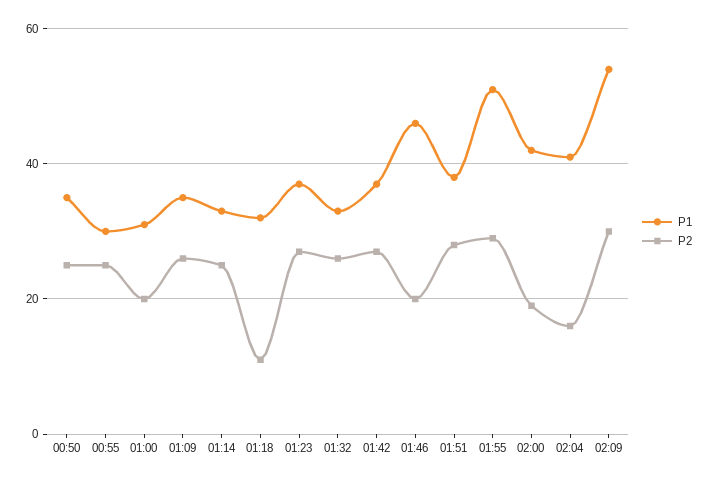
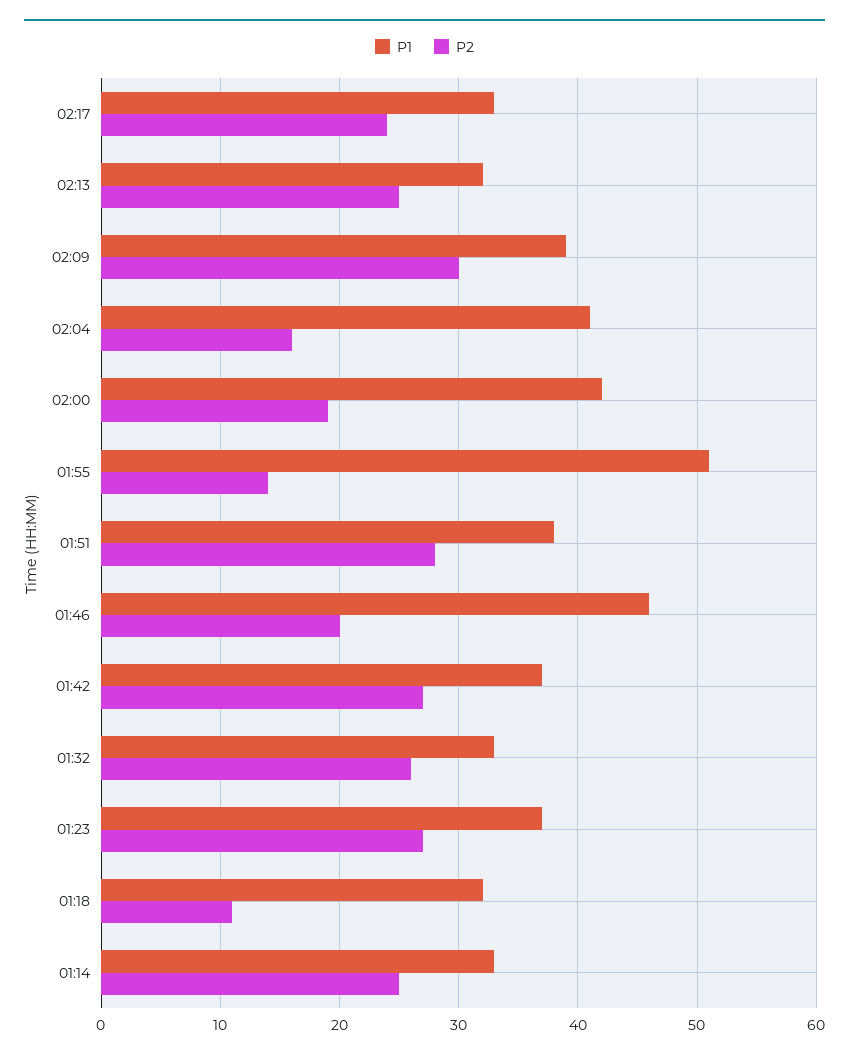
P1, 00:50: 35 -> none
P2, 00:50: 25 -> none
P1, 00:55: 30 -> none
P2, 00:55: 25 -> none
P1, 01:00: 30 -> none
P2, 01:00: 20 -> none
P1, 01:09: 35 -> none
P2, 01:09: 25 -> none
P2, 01:55: 30 -> 14
P1, 02:09: 55 -> 39
P1, 02:17: none -> 33
P2, 02:17: none -> 24
P1, 02:13: none -> 32
P2, 02:13: none -> 25

